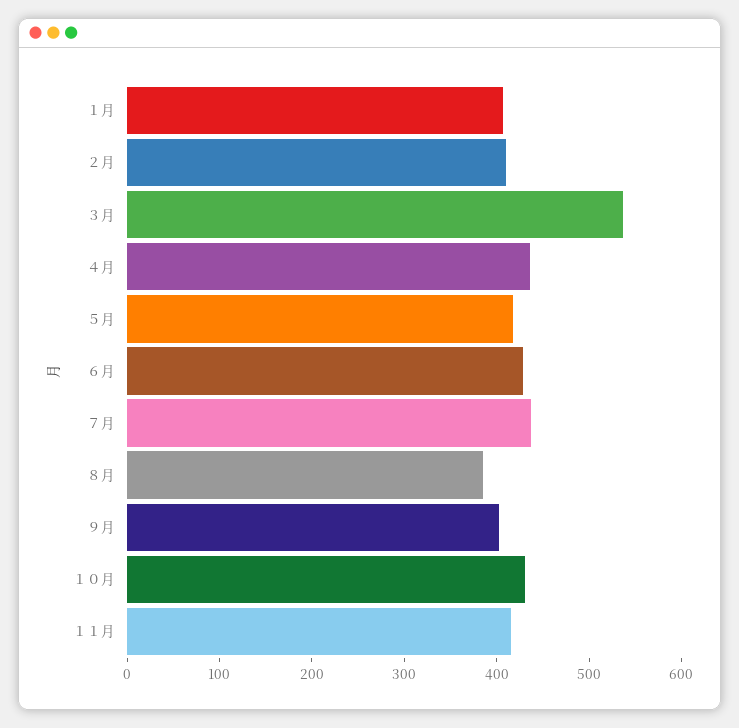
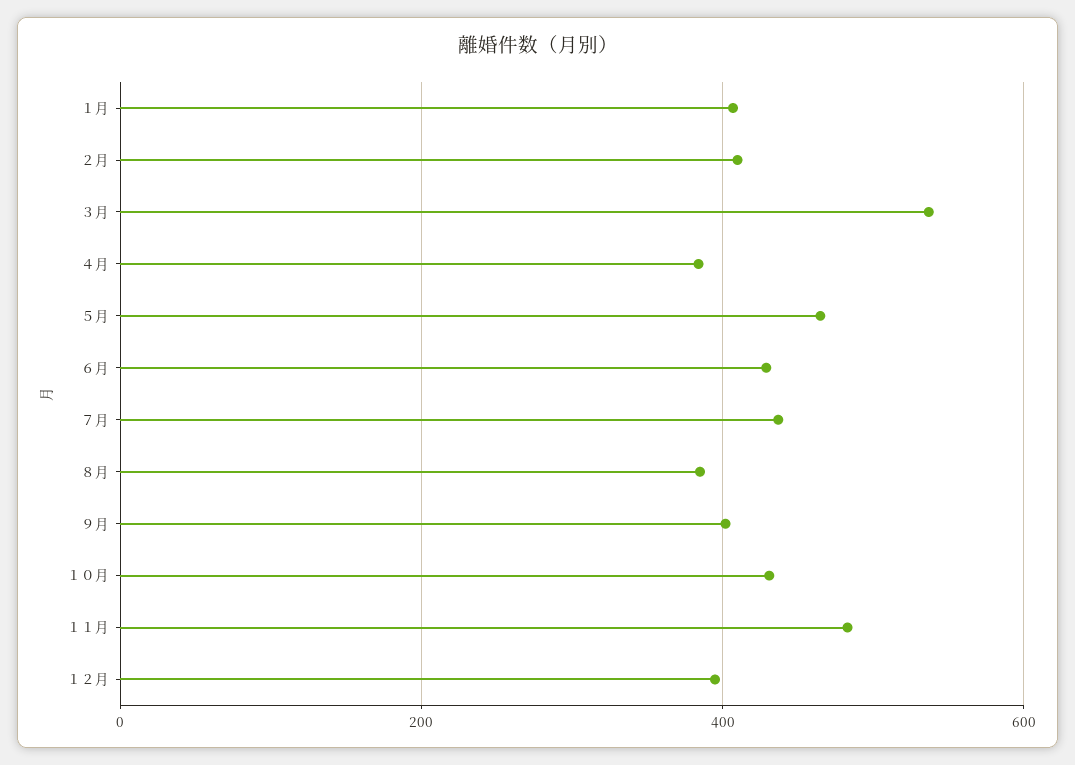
４月: 440 -> 380
５月: 420 -> 460
１１月: 420 -> 480
１２月: none -> 400

